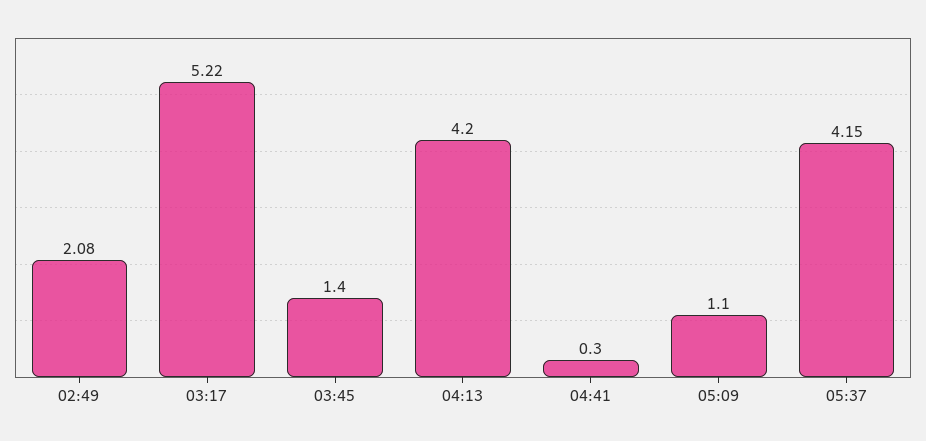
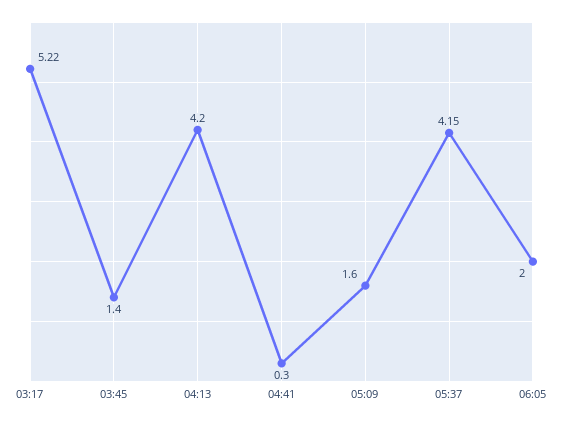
02:49: 2.08 -> none
05:09: 1.1 -> 1.6
06:05: none -> 2

